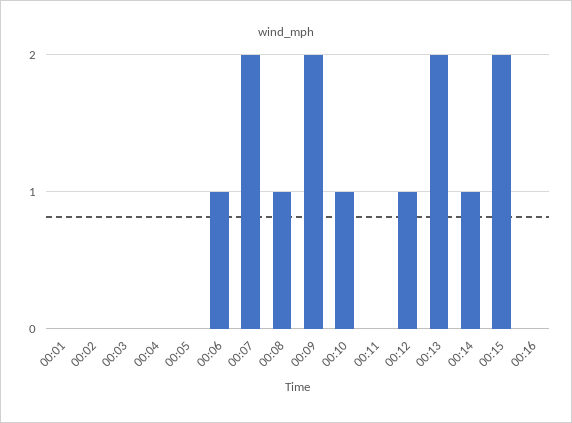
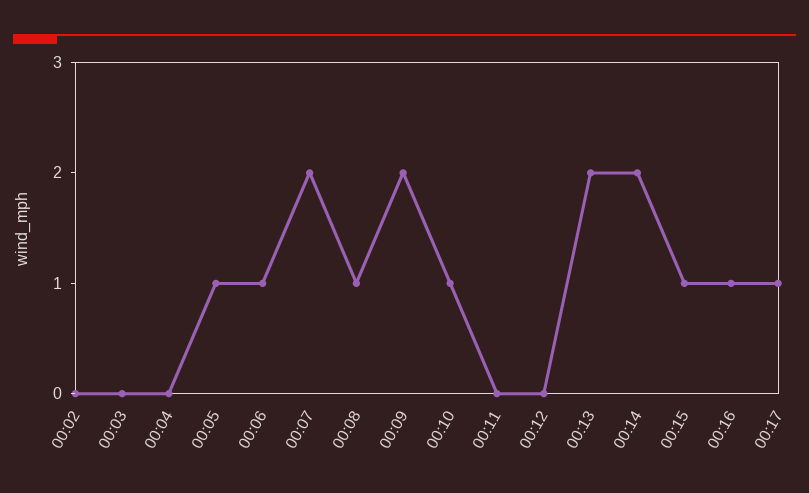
00:01: 0 -> none
00:05: 0 -> 1
00:12: 1 -> 0
00:14: 1 -> 2
00:15: 2 -> 1
00:16: 0 -> 1
00:17: none -> 1

